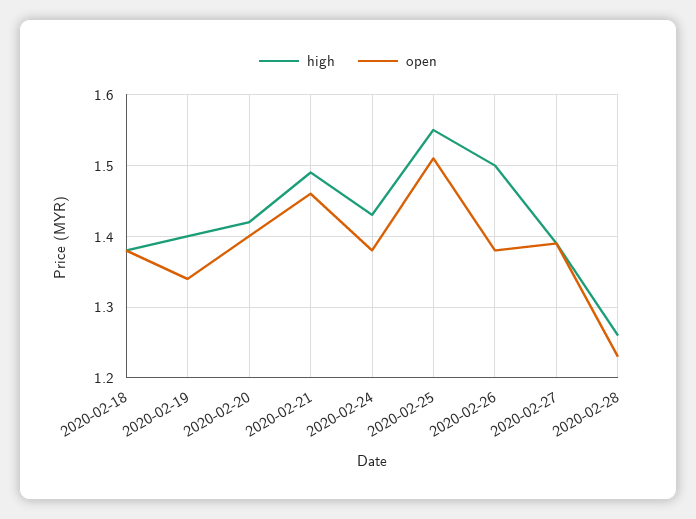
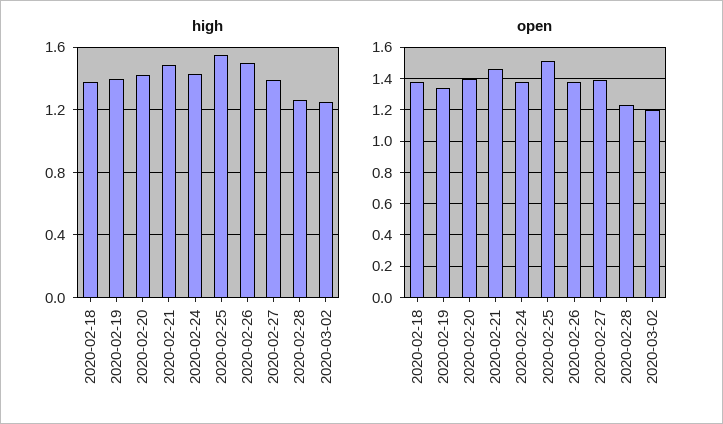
high, 2020-03-02: none -> 1.25
open, 2020-03-02: none -> 1.2

